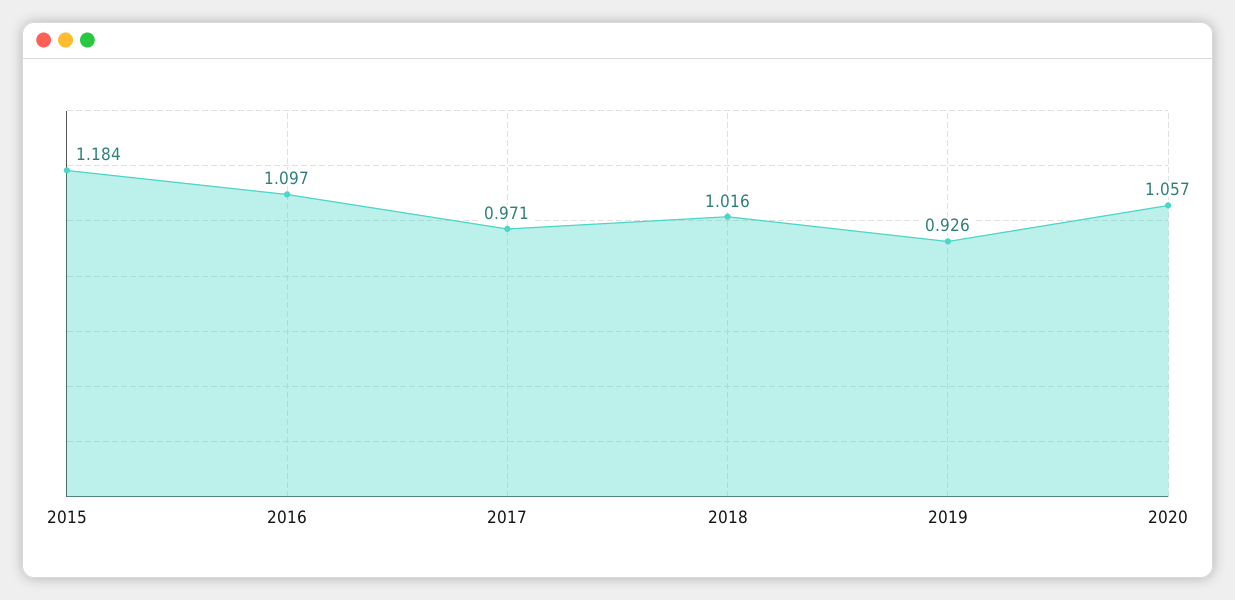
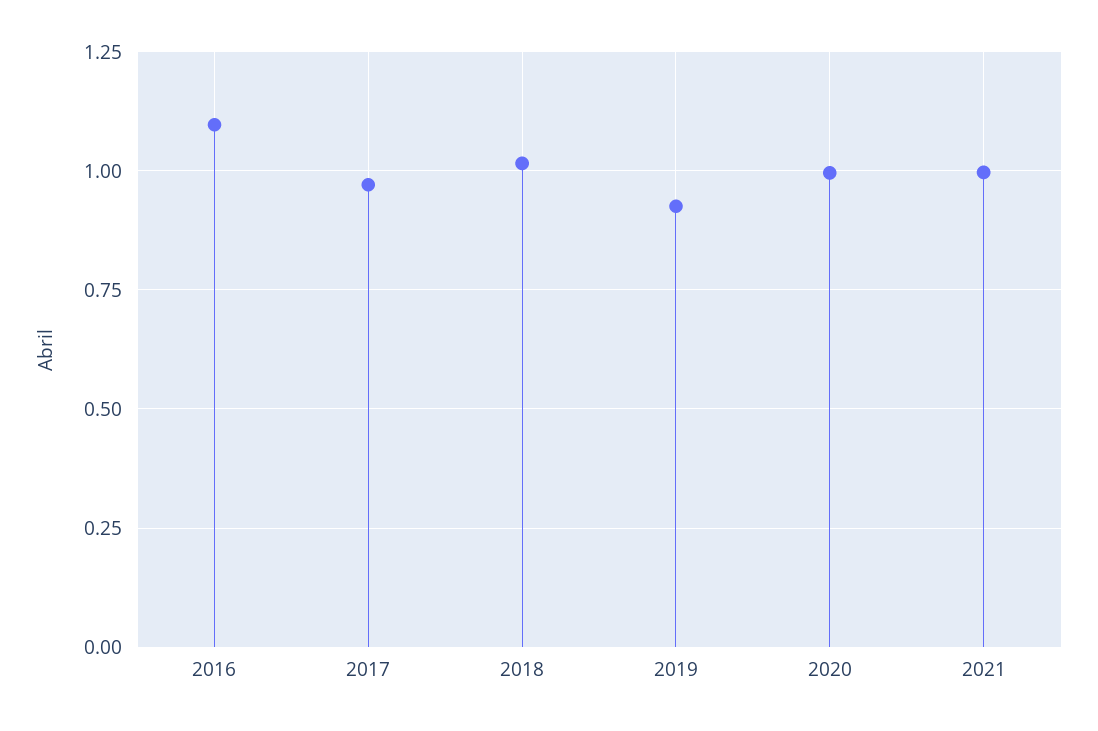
2015: 1.184 -> none
2020: 1.057 -> 1
2021: none -> 1

